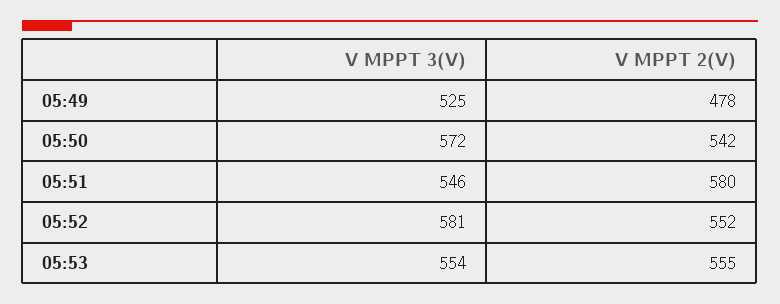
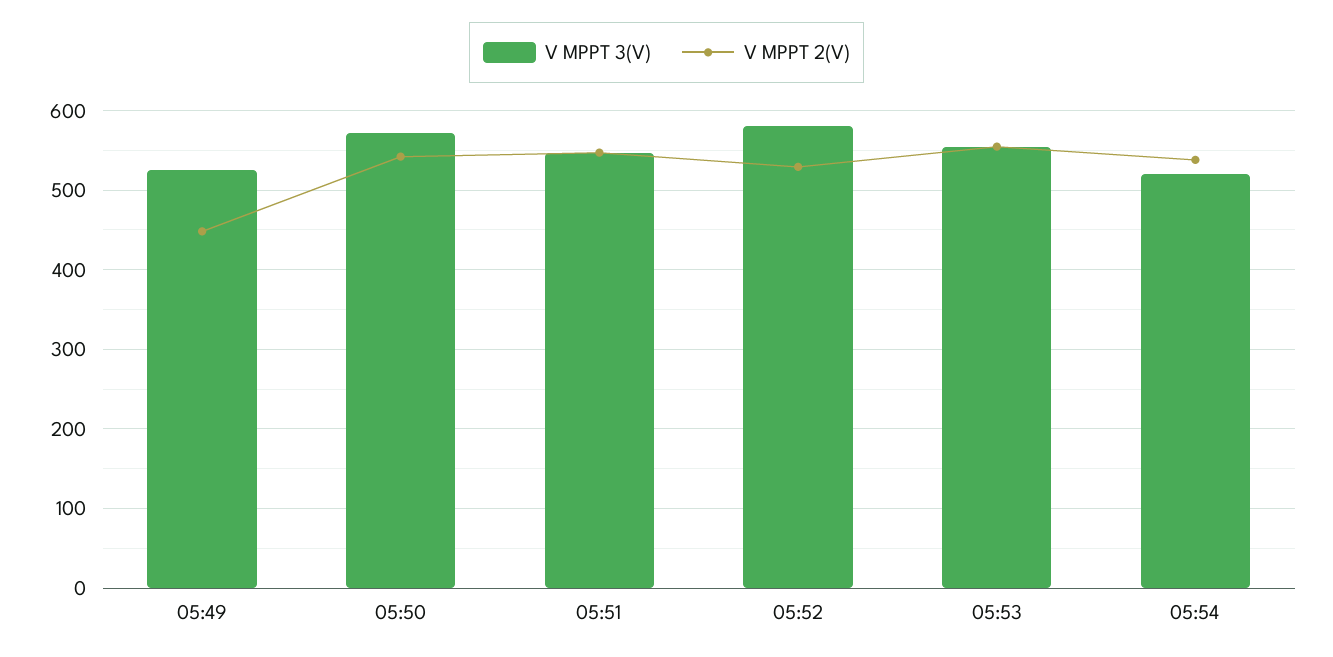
V MPPT 2(V), 05:49: 478 -> 450
V MPPT 2(V), 05:51: 580 -> 550
V MPPT 2(V), 05:52: 552 -> 530
V MPPT 3(V), 05:54: none -> 520
V MPPT 2(V), 05:54: none -> 540

